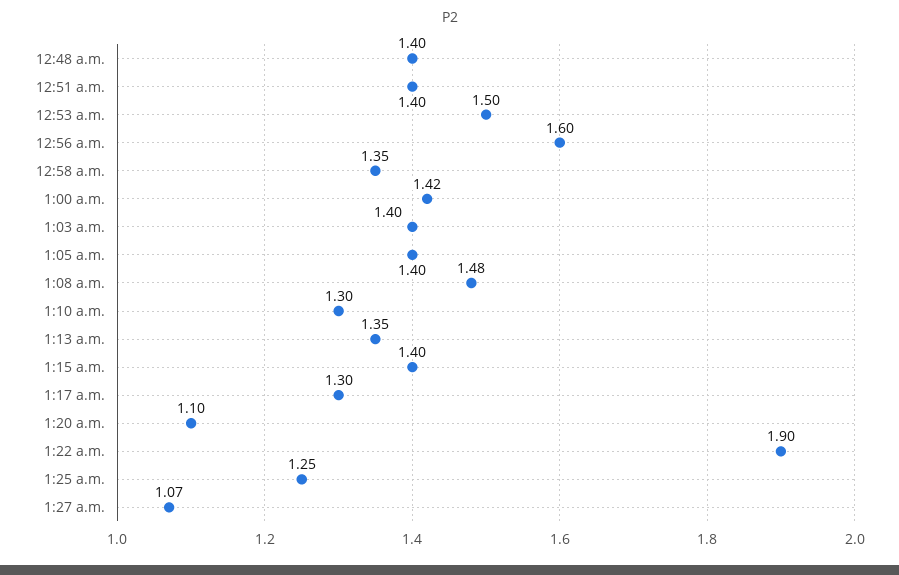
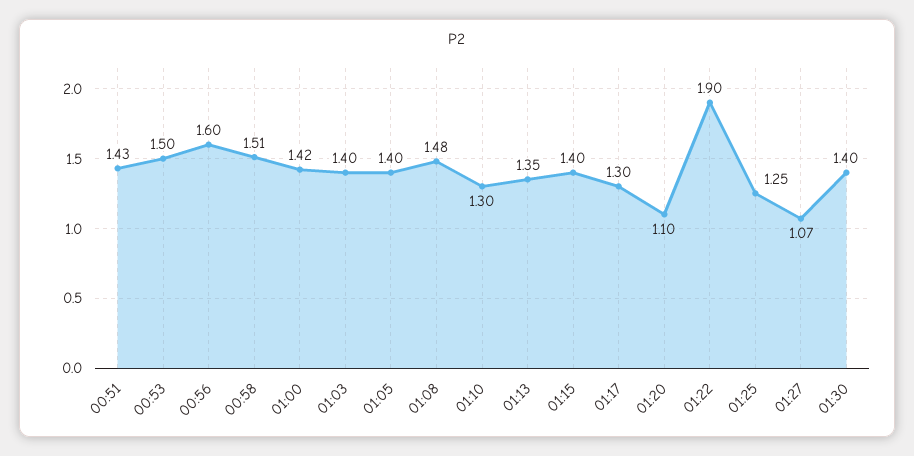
12:48 a.m.: 1.4 -> none
12:51 a.m.: 1.4 -> 1.43
12:58 a.m.: 1.35 -> 1.51
01:30: none -> 1.4

